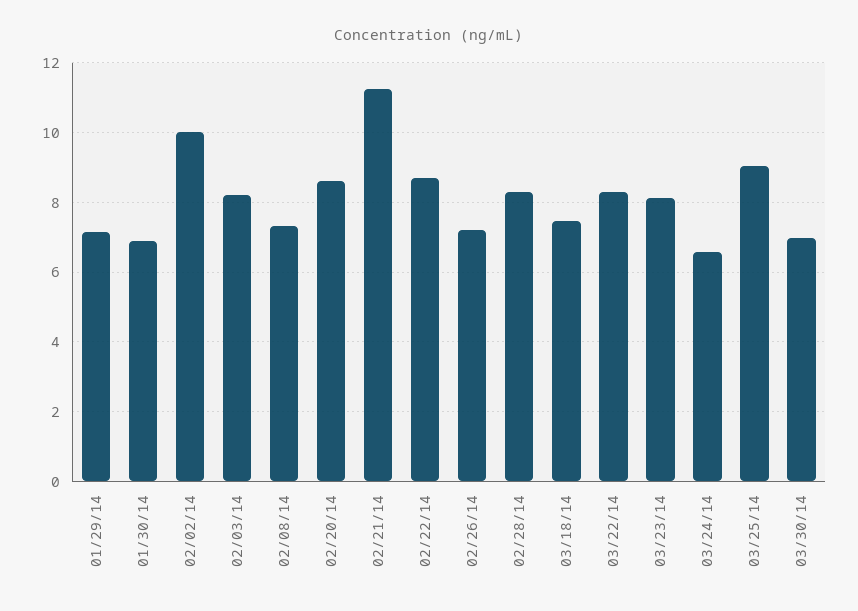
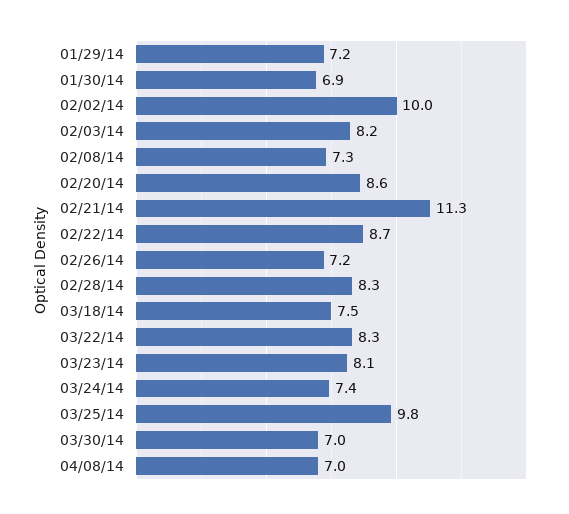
03/24/14: 6.6 -> 7.4
03/25/14: 9 -> 9.8
04/08/14: none -> 7

